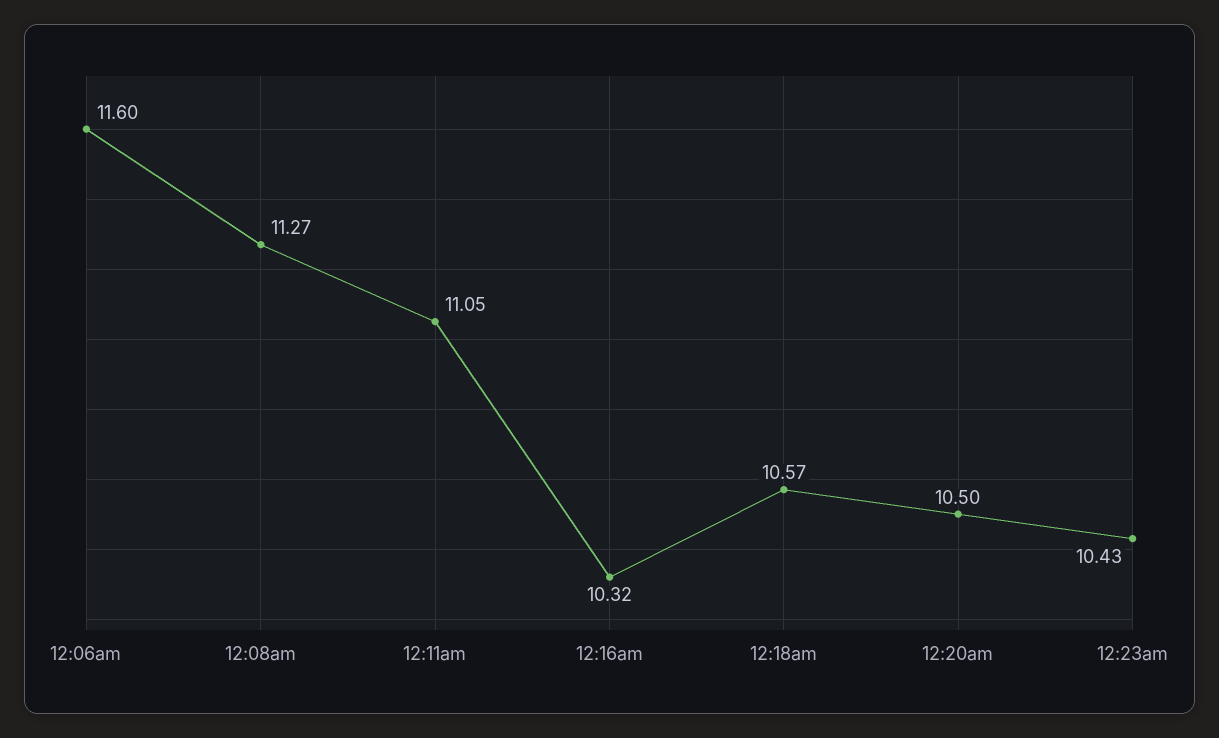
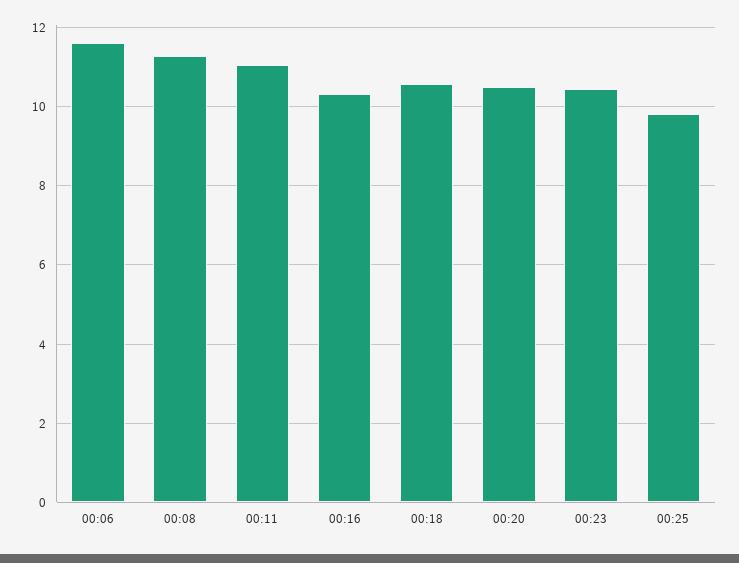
00:25: none -> 9.8

